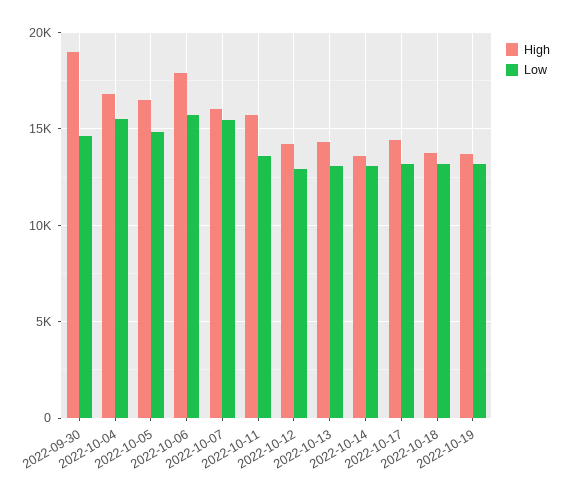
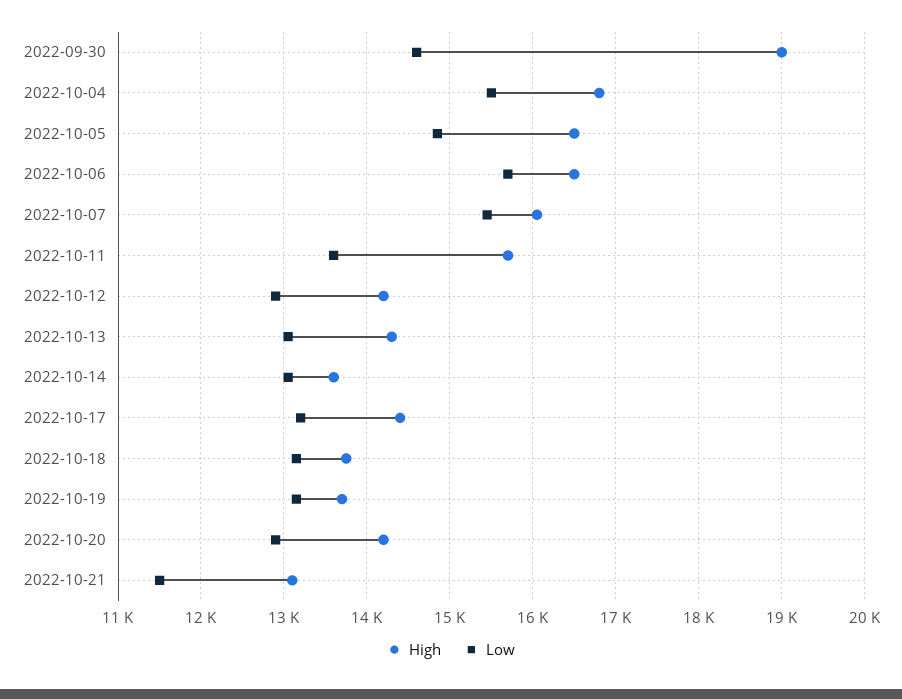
High, 2022-10-06: 18000 -> 16500
High, 2022-10-20: none -> 14200
Low, 2022-10-20: none -> 12900
High, 2022-10-21: none -> 13100
Low, 2022-10-21: none -> 11500

